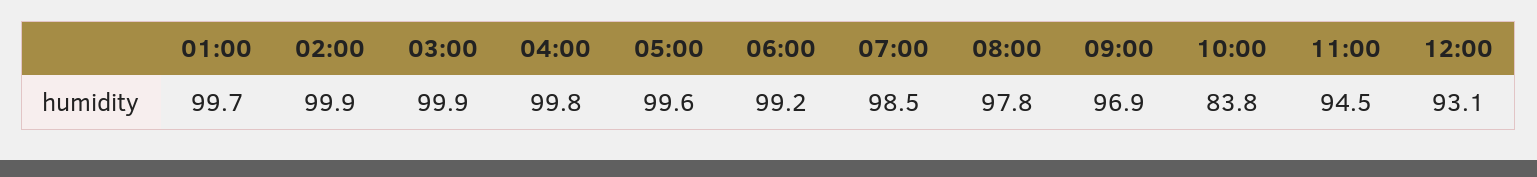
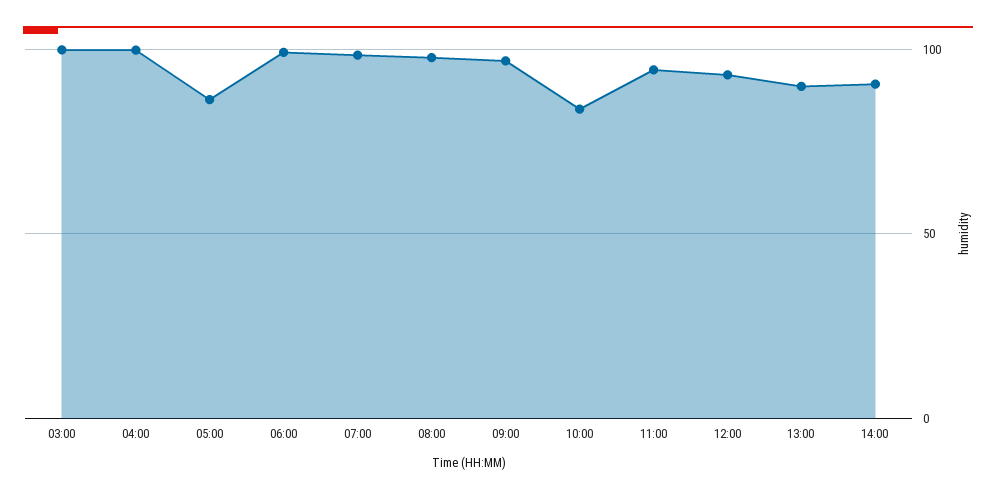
01:00: 99.7 -> none
02:00: 99.9 -> none
05:00: 99.6 -> 85
13:00: none -> 90
14:00: none -> 90

